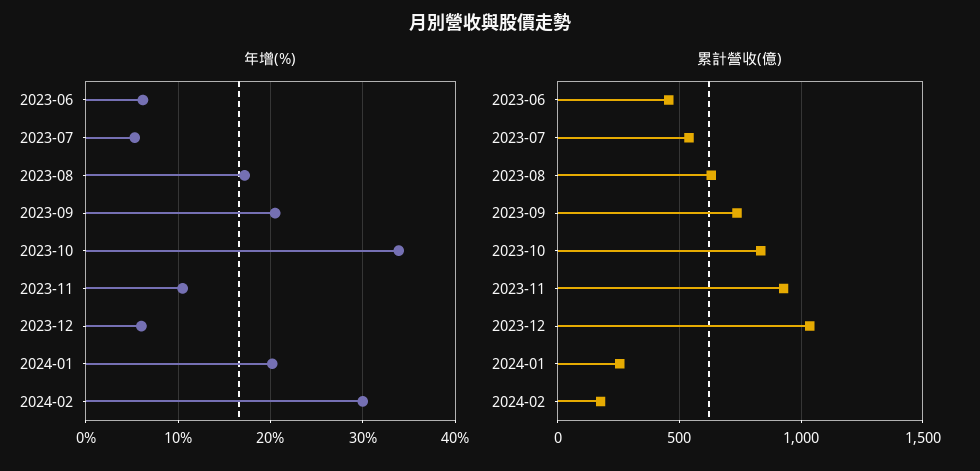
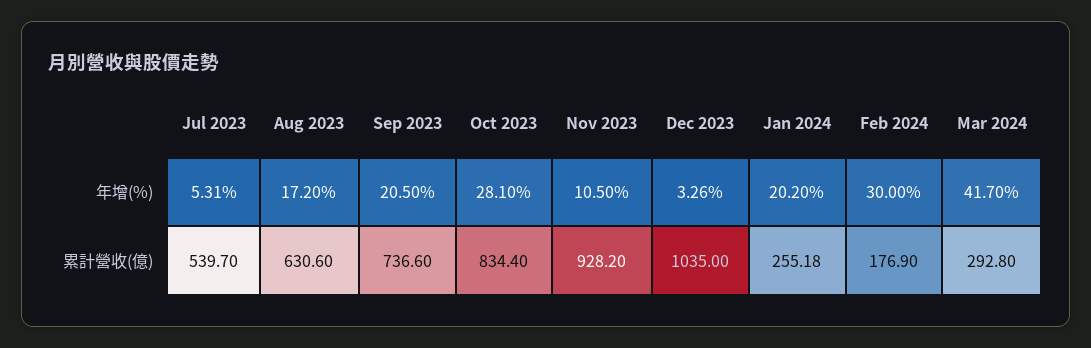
年增(%), 2023-06: 6 -> none
年增(%), 2023-10: 34 -> 28.1
年增(%), 2023-12: 6 -> 3.26
累計營收(億), 2023-06: 450 -> none
年增(%), Mar 2024: none -> 41.7
累計營收(億), Mar 2024: none -> 292.8

